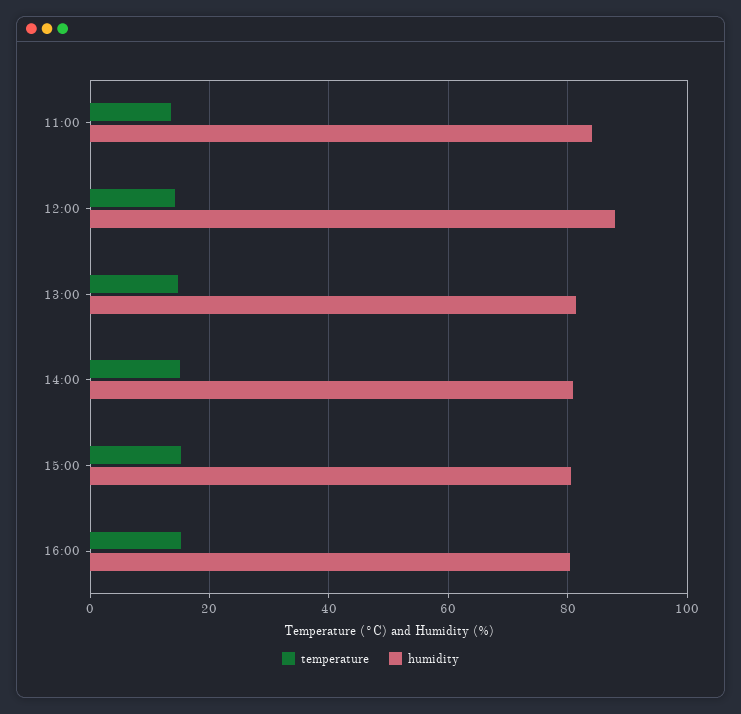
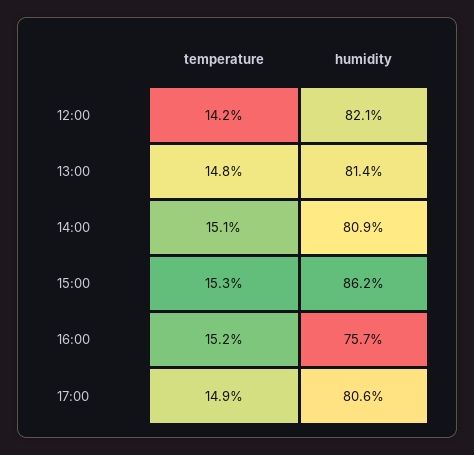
temperature, 11:00: 14 -> none
humidity, 11:00: 84 -> none
humidity, 12:00: 88 -> 82.1
humidity, 15:00: 80 -> 86.2
humidity, 16:00: 80 -> 75.7
temperature, 17:00: none -> 14.9
humidity, 17:00: none -> 80.6

